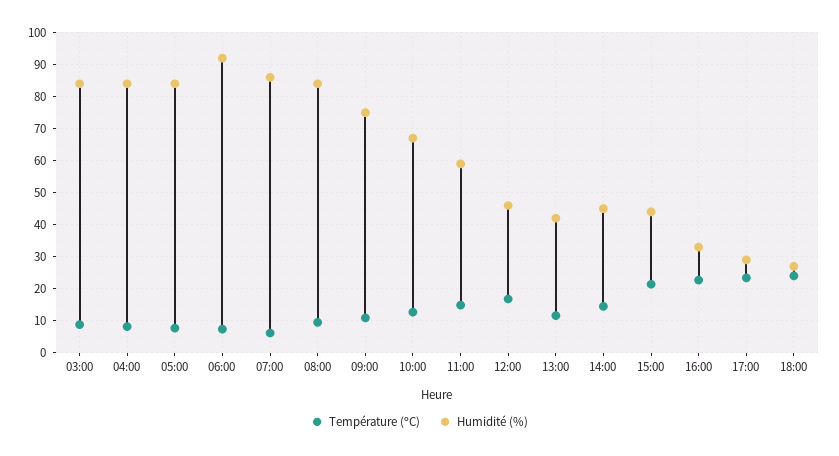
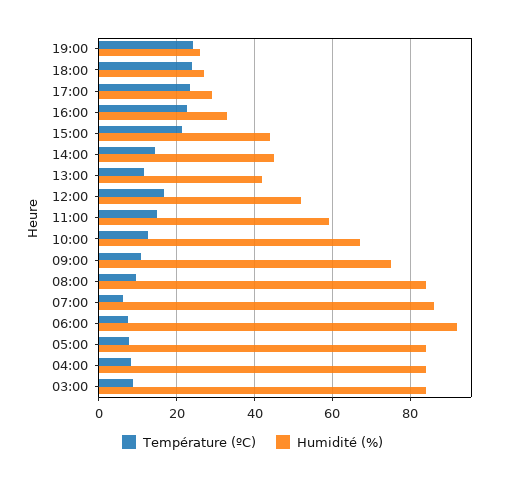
Humidité (%), 12:00: 46 -> 52
Température (ºC), 19:00: none -> 24
Humidité (%), 19:00: none -> 26

